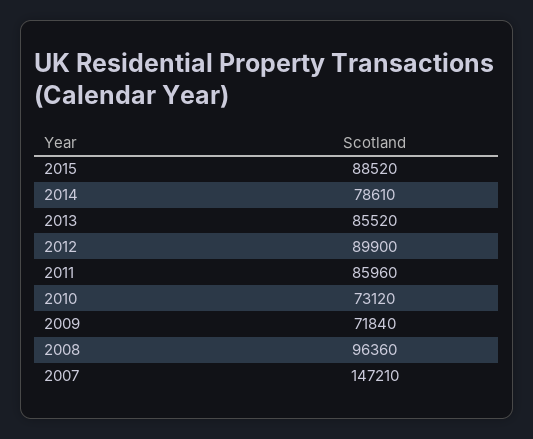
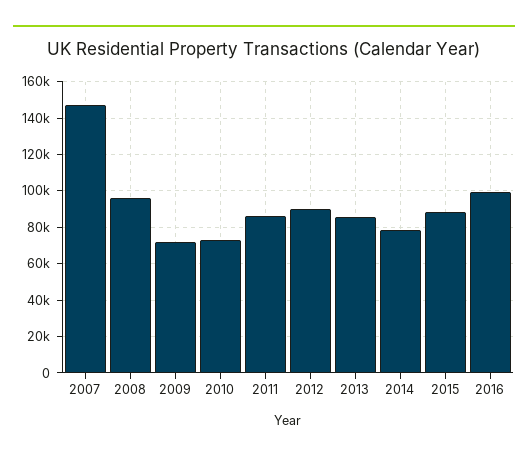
2016: none -> 100000

